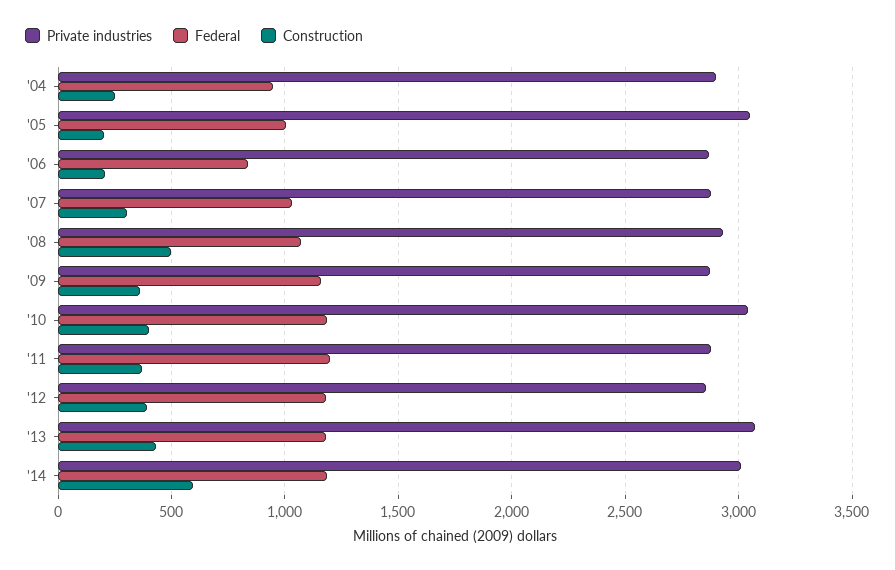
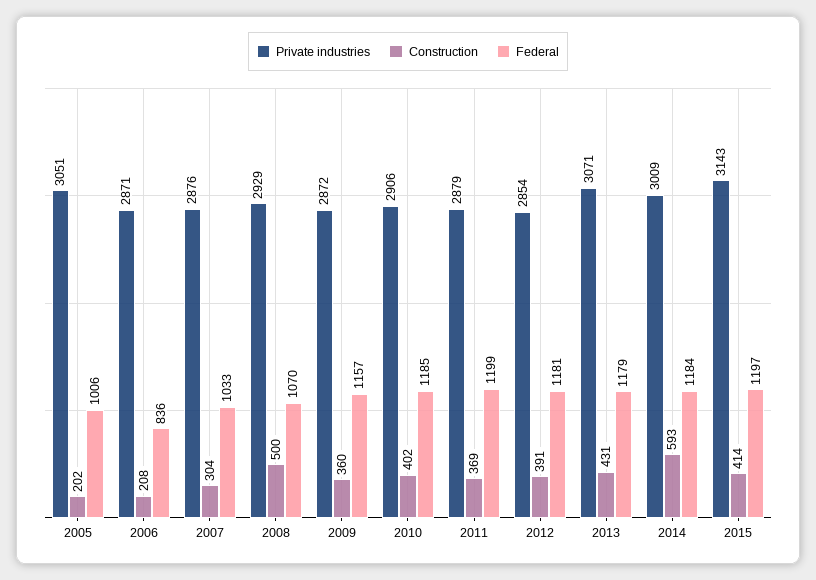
Private industries, '04: 2900 -> none
Federal, '04: 950 -> none
Construction, '04: 250 -> none
Private industries, '10: 3050 -> 2906
Private industries, 2015: none -> 3143
Construction, 2015: none -> 414
Federal, 2015: none -> 1197

